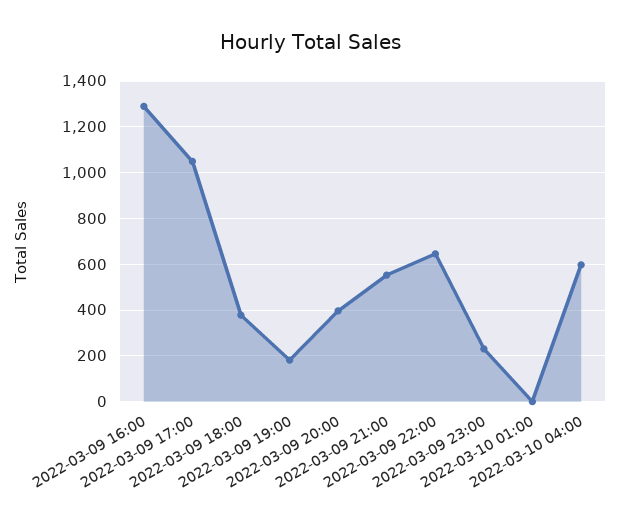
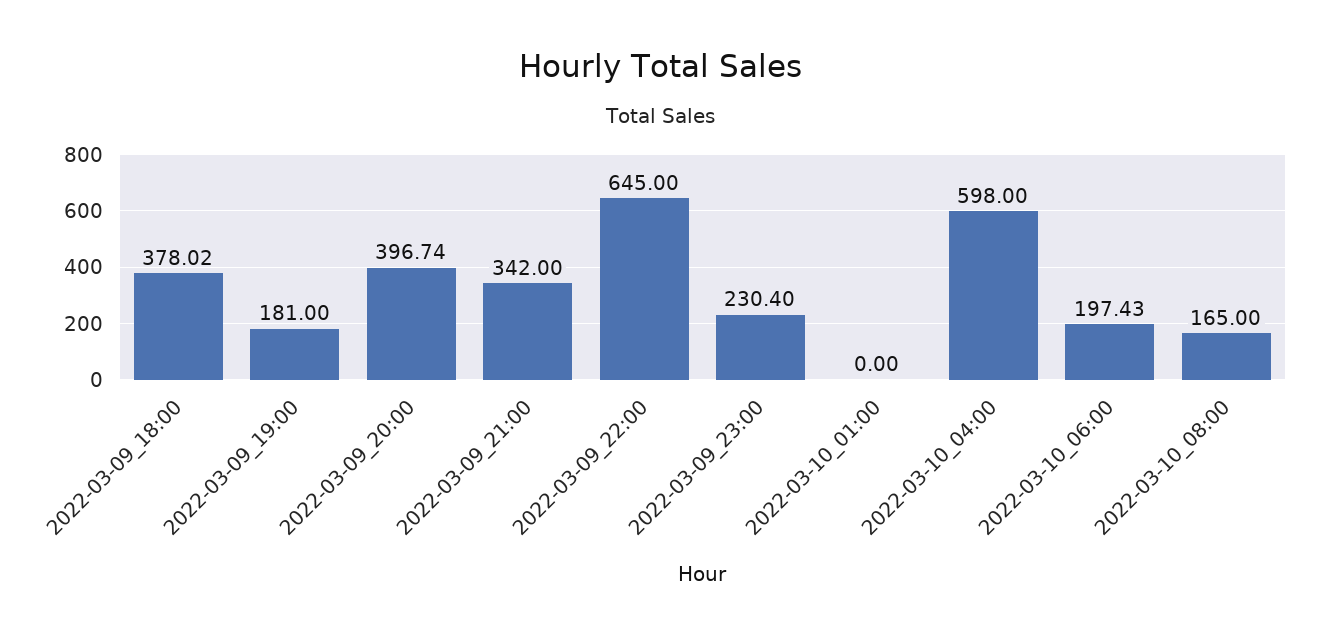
2022-03-09 16:00: 1300 -> none
2022-03-09 17:00: 1050 -> none
2022-03-09 21:00: 550 -> 342
2022-03-10_06:00: none -> 197.43
2022-03-10_08:00: none -> 165

